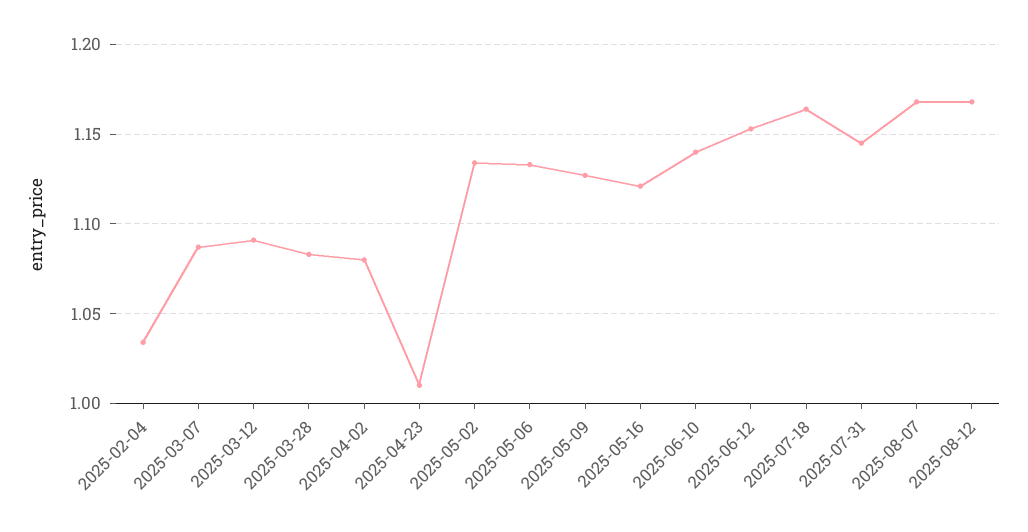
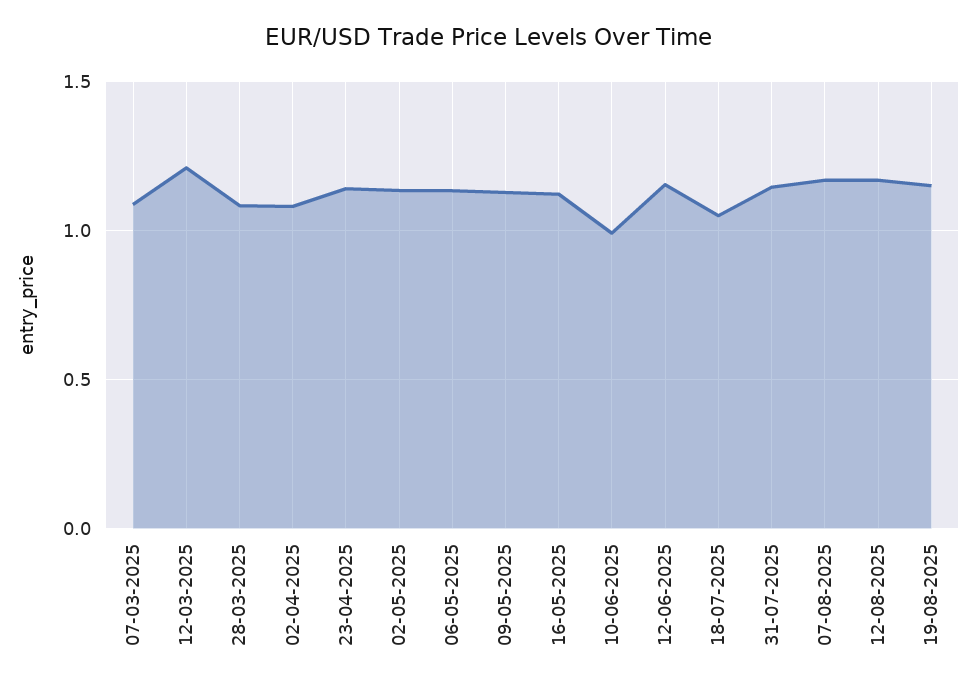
2025-02-04: 1.035 -> none
2025-03-12: 1.09 -> 1.2
2025-04-23: 1.01 -> 1.15
2025-06-10: 1.14 -> 1
2025-07-18: 1.165 -> 1.05
19-08-2025: none -> 1.15

